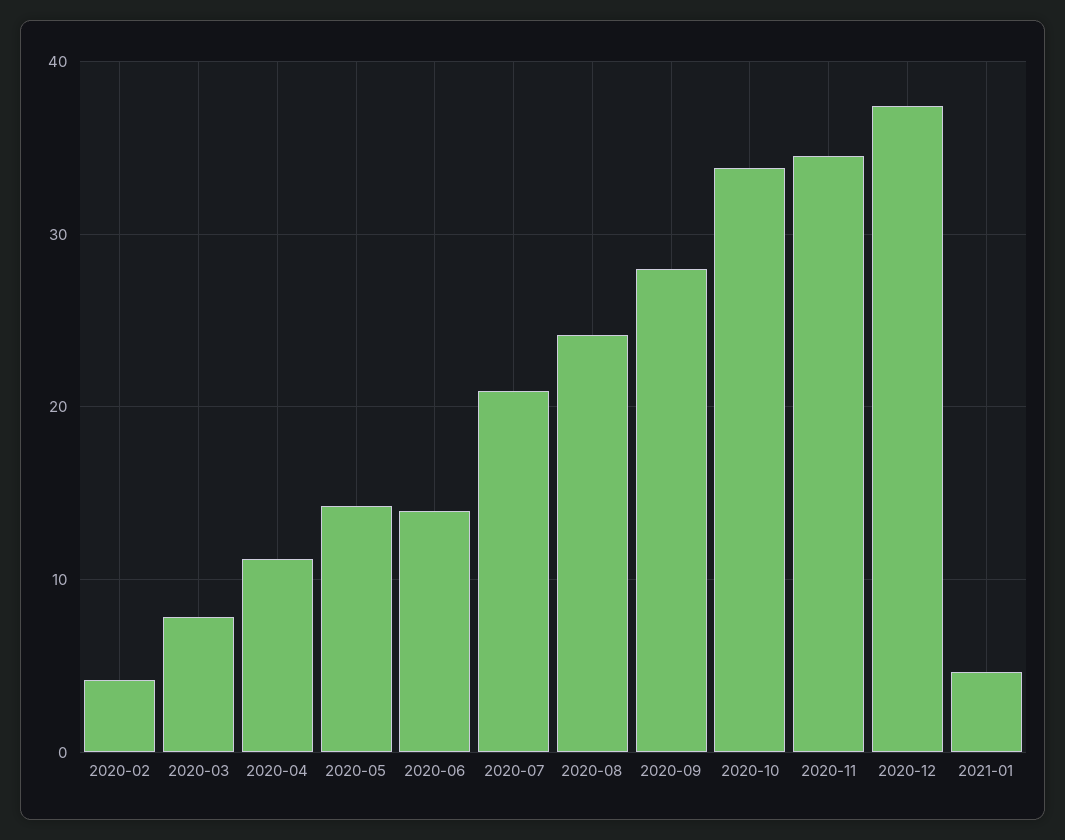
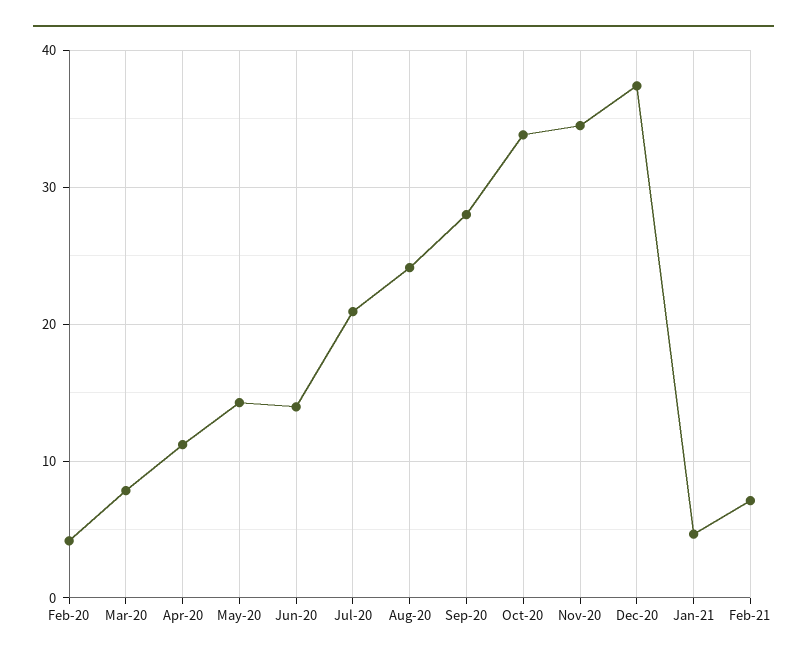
Feb-21: none -> 7

